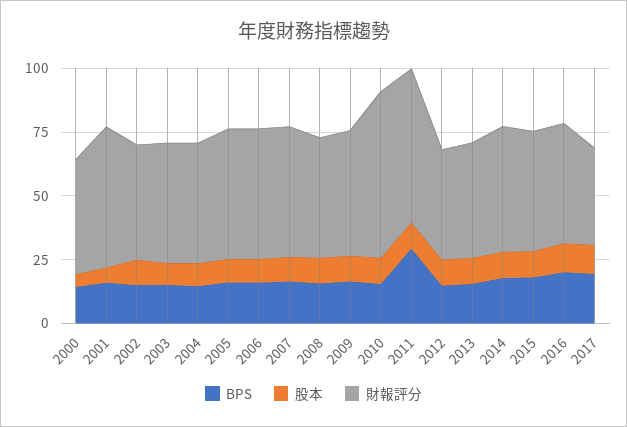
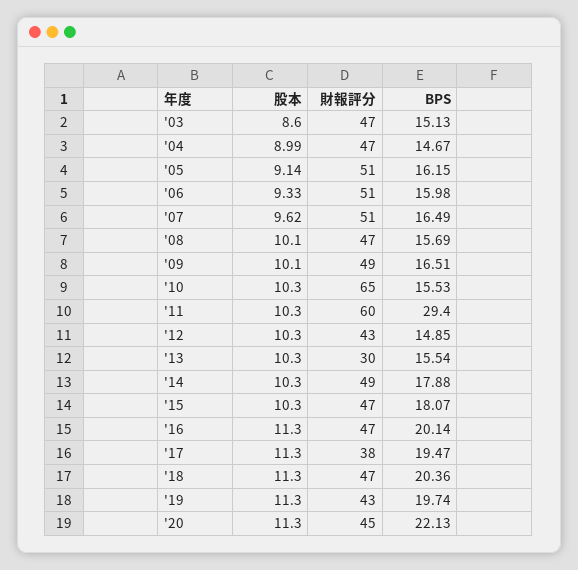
BPS, 2000: 15 -> none
股本, 2000: 5 -> none
財報評分, 2000: 45 -> none
BPS, 2001: 15 -> none
股本, 2001: 5 -> none
財報評分, 2001: 55 -> none
BPS, 2002: 15 -> none
股本, 2002: 10 -> none
財報評分, 2002: 45 -> none
財報評分, 2013: 45 -> 30
股本, '18: none -> 11.3
財報評分, '18: none -> 47
BPS, '18: none -> 20.36
股本, '19: none -> 11.3
財報評分, '19: none -> 43
BPS, '19: none -> 19.74
股本, '20: none -> 11.3
財報評分, '20: none -> 45
BPS, '20: none -> 22.13

